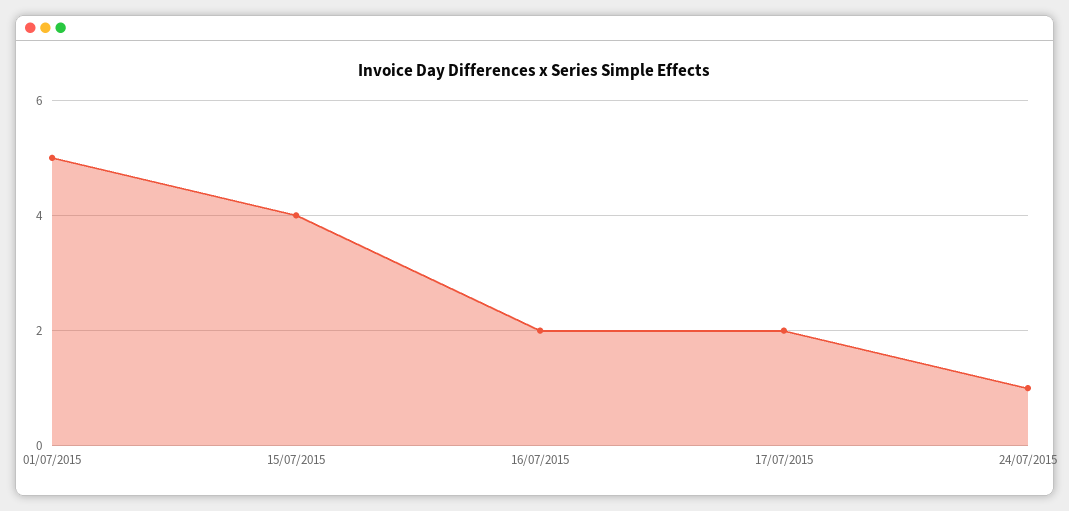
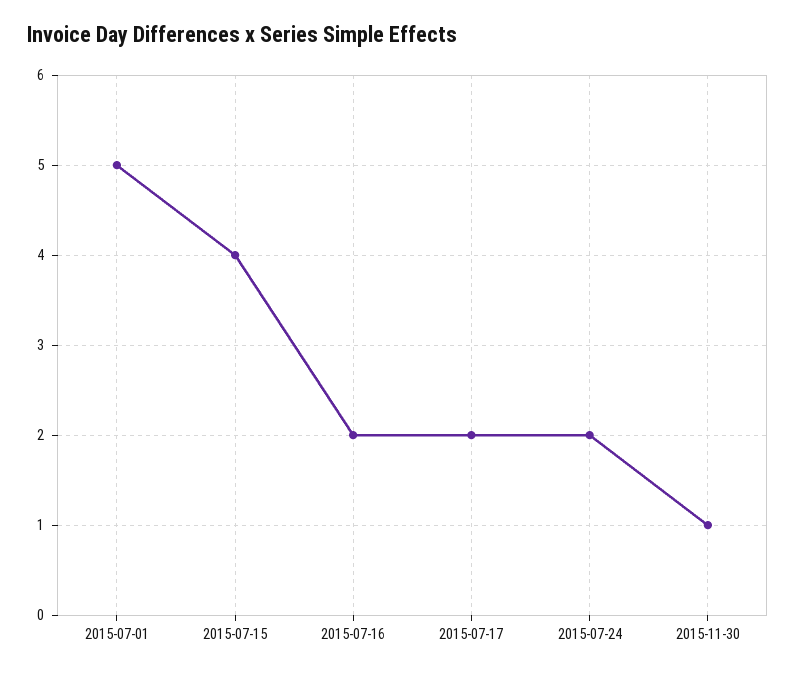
24/07/2015: 1 -> 2
2015-11-30: none -> 1

